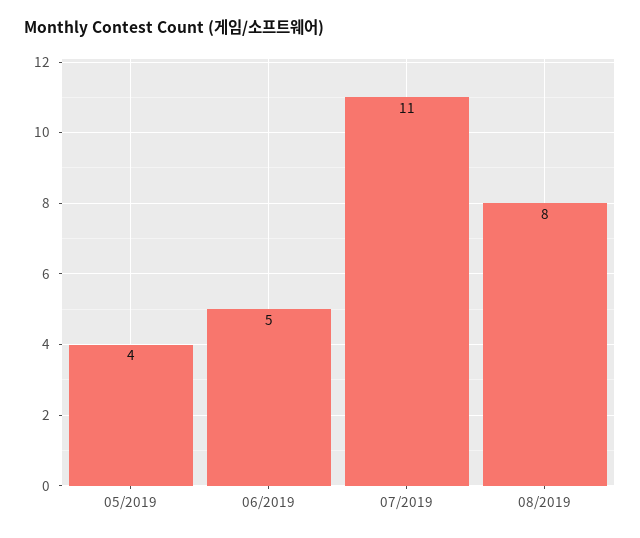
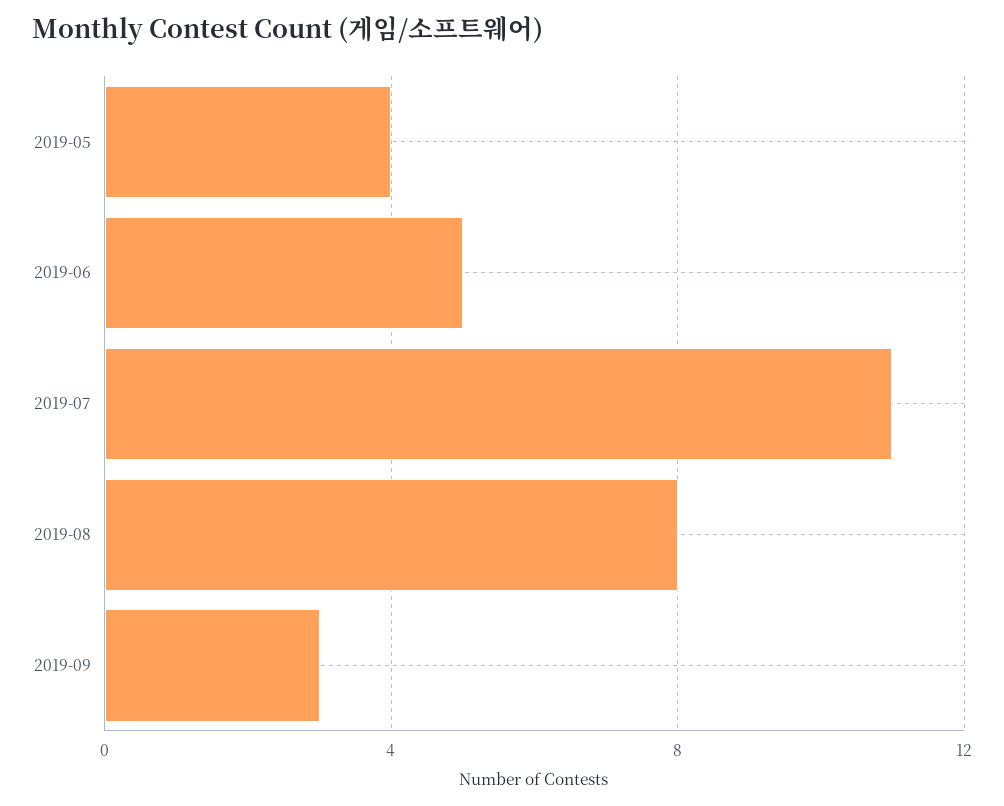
2019-09: none -> 3

